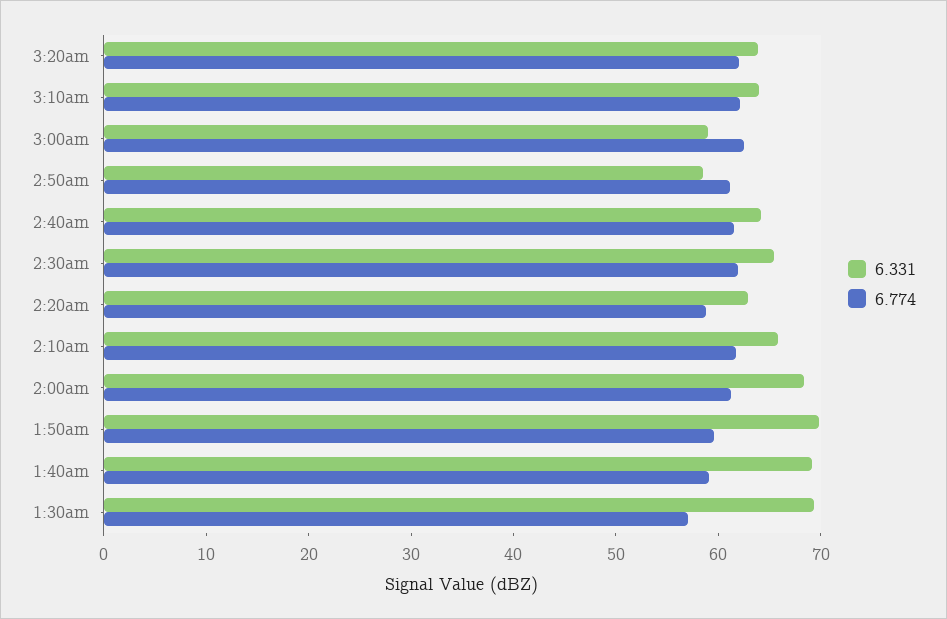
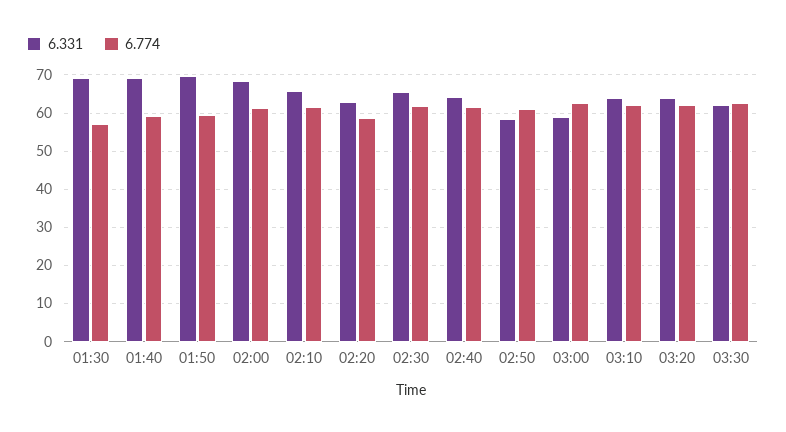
6.331, 03:30: none -> 62
6.774, 03:30: none -> 62

